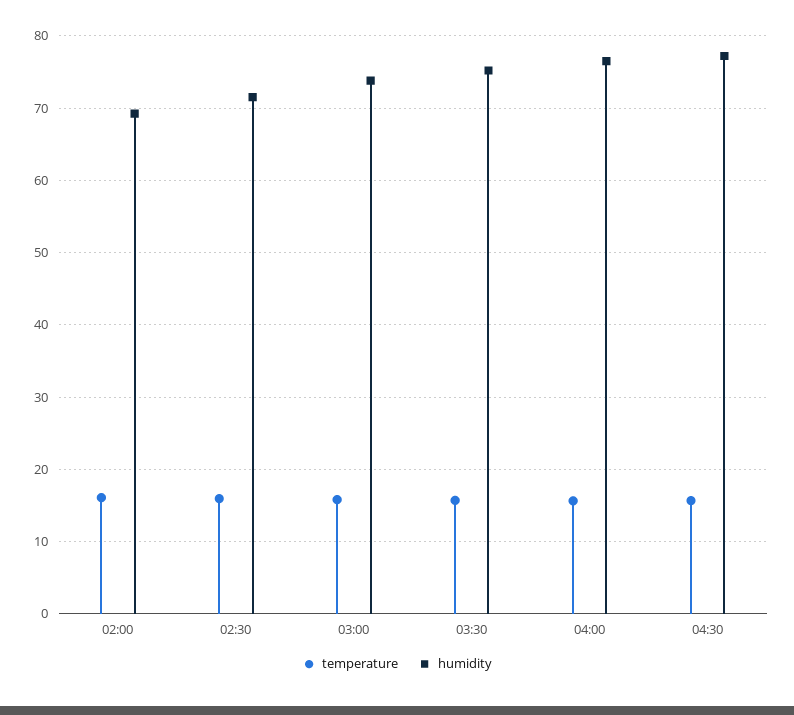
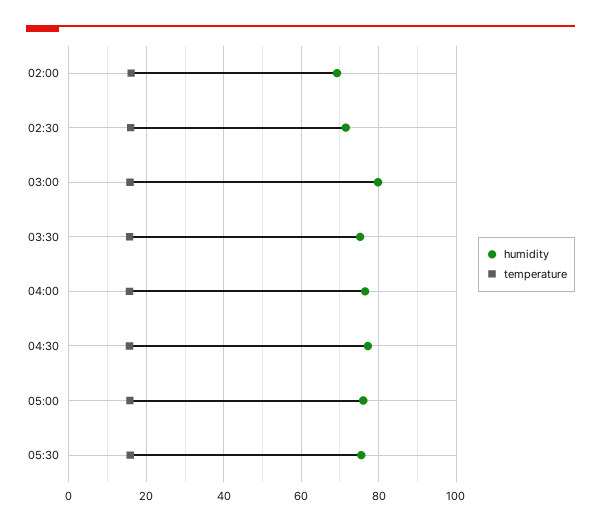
humidity, 03:00: 74 -> 80
humidity, 05:00: none -> 76
temperature, 05:00: none -> 16
humidity, 05:30: none -> 76
temperature, 05:30: none -> 16

